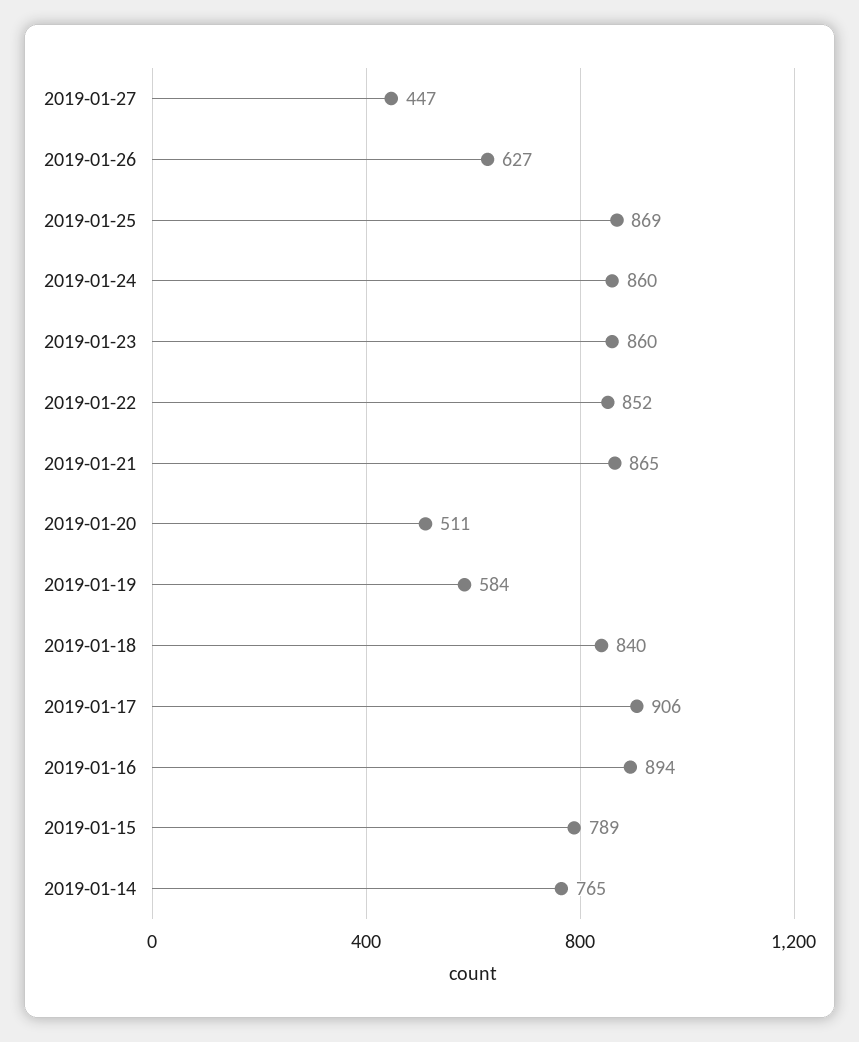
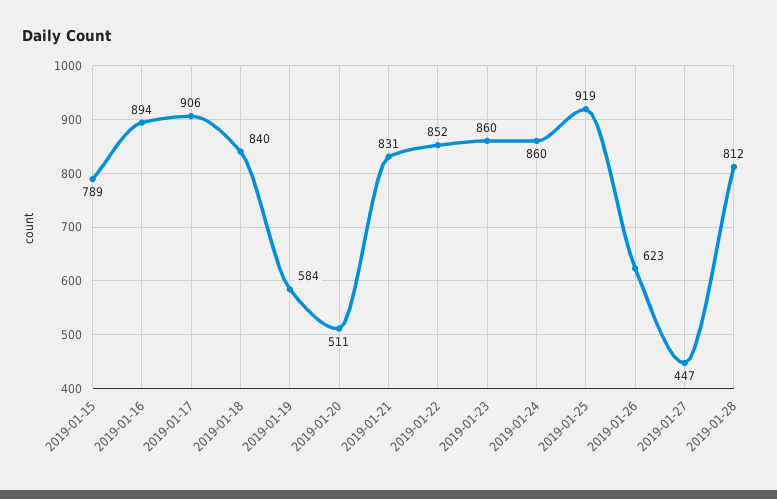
2019-01-26: 627 -> 623
2019-01-25: 869 -> 919
2019-01-21: 865 -> 831
2019-01-14: 765 -> none
2019-01-28: none -> 812

